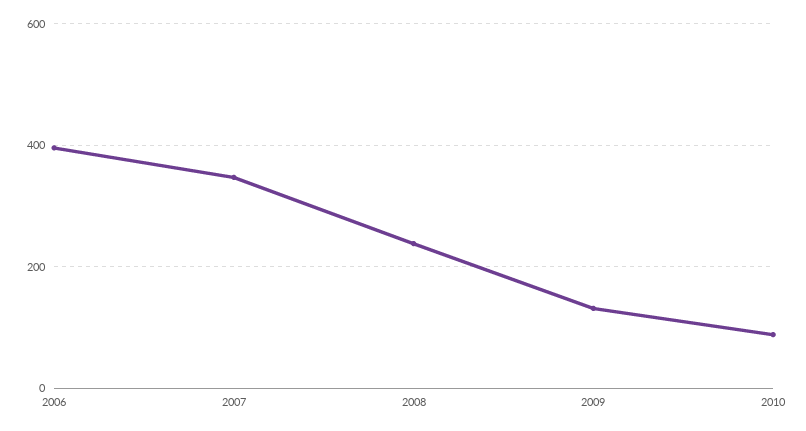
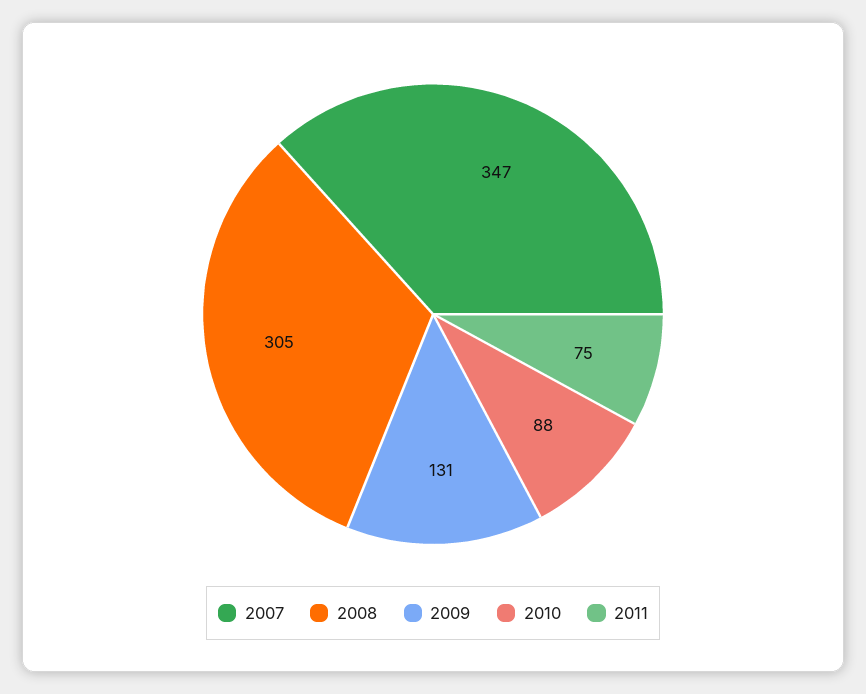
2006: 400 -> none
2008: 240 -> 305
2011: none -> 75

